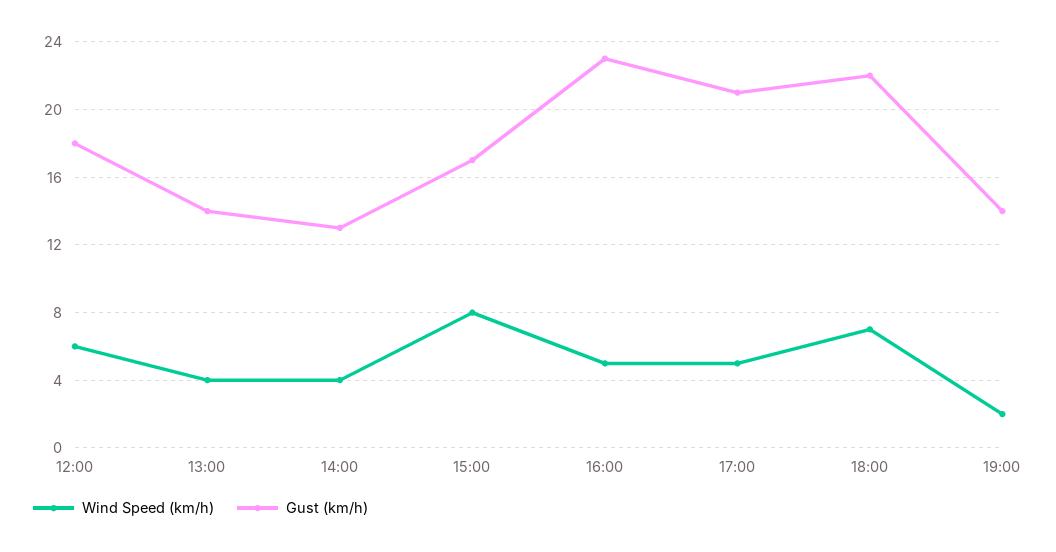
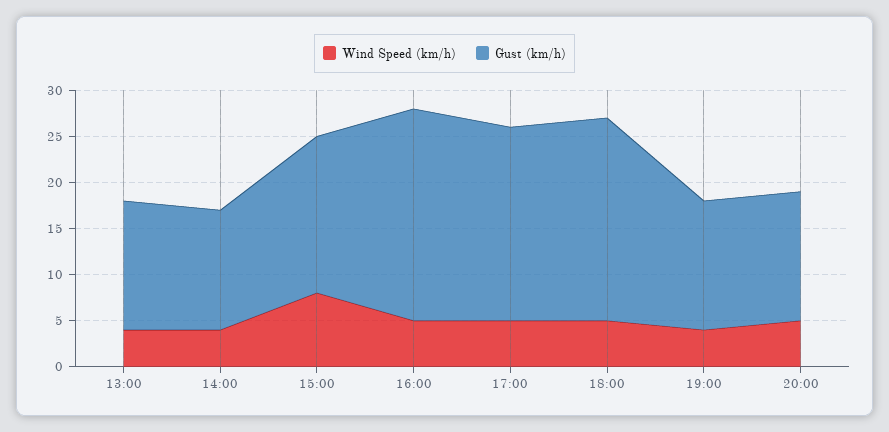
Wind Speed (km/h), 12:00: 6 -> none
Gust (km/h), 12:00: 18 -> none
Wind Speed (km/h), 18:00: 7 -> 5
Wind Speed (km/h), 19:00: 2 -> 4
Wind Speed (km/h), 20:00: none -> 5
Gust (km/h), 20:00: none -> 14

